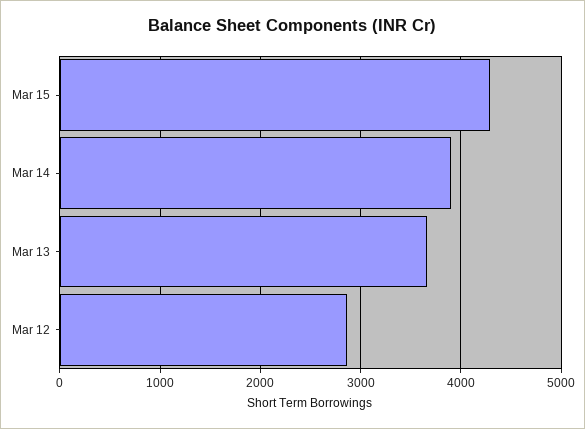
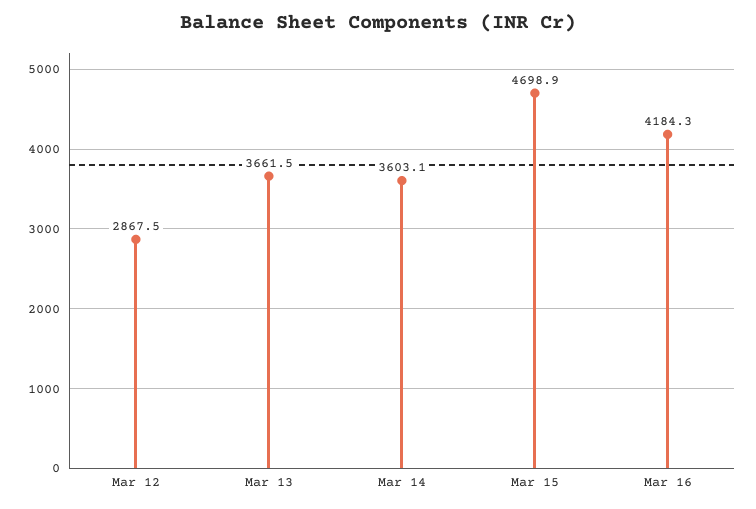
Mar 15: 4300 -> 4698.9
Mar 14: 3900 -> 3603.1
Mar 16: none -> 4184.3

